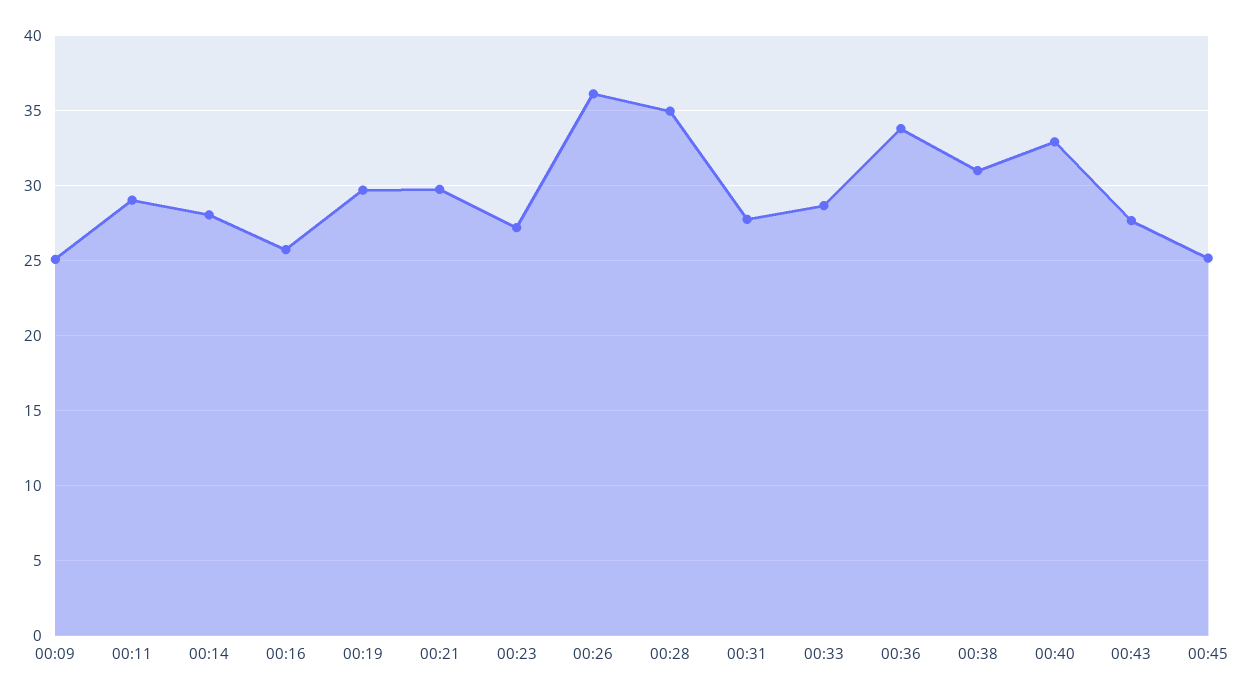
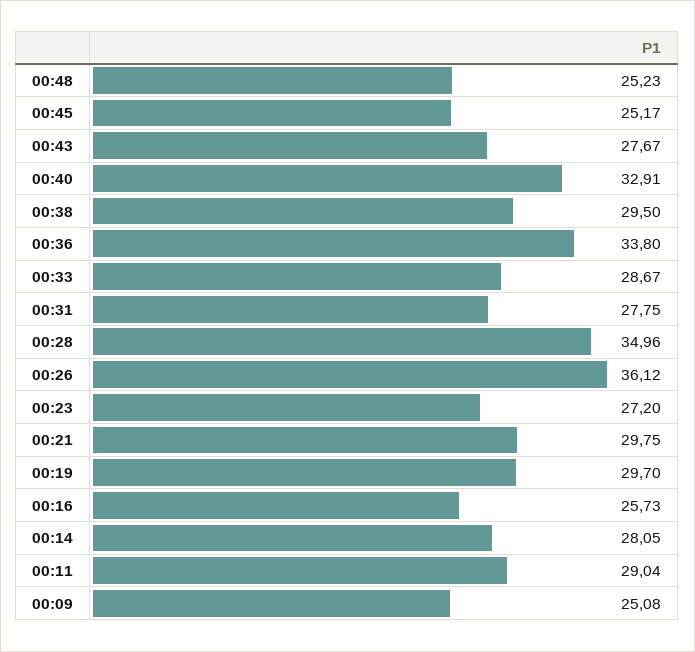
00:38: 31 -> 29.5
00:48: none -> 25.23

